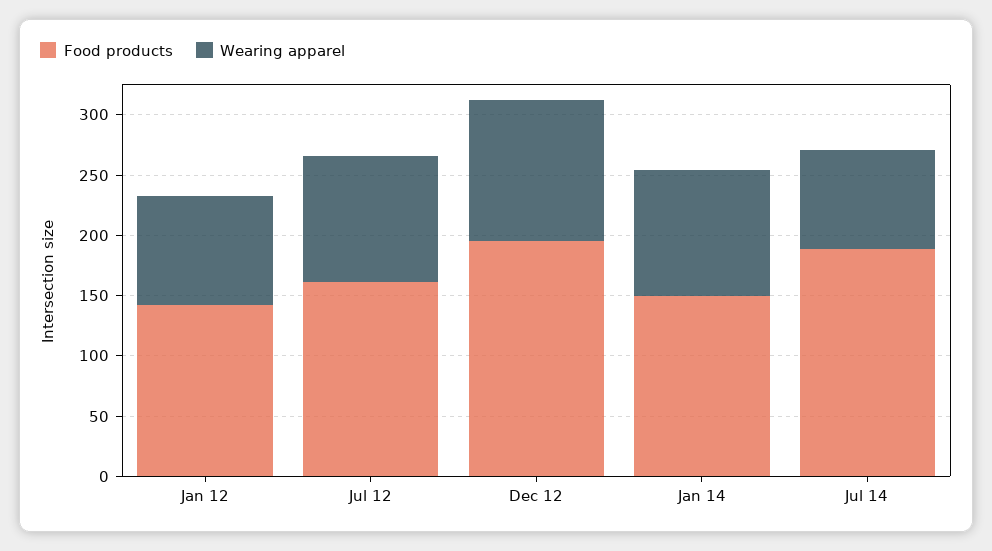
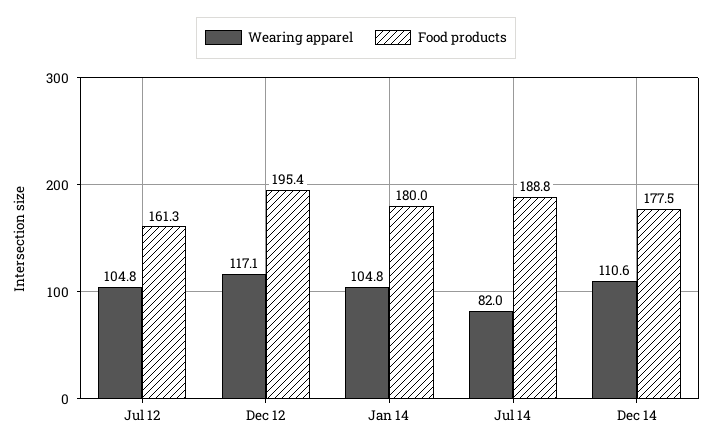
Food products, Jan 12: 140 -> none
Wearing apparel, Jan 12: 90 -> none
Food products, Jan 14: 150 -> 180
Wearing apparel, Dec 14: none -> 110.6
Food products, Dec 14: none -> 177.5

